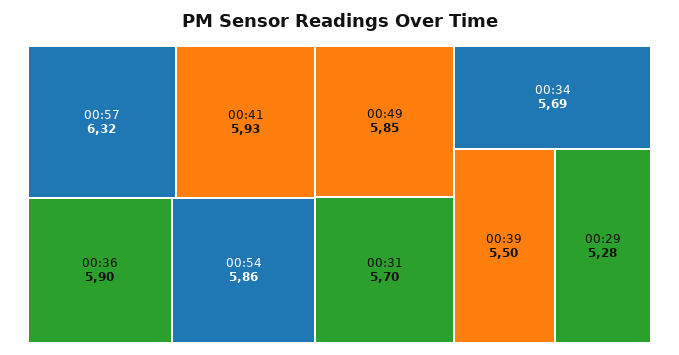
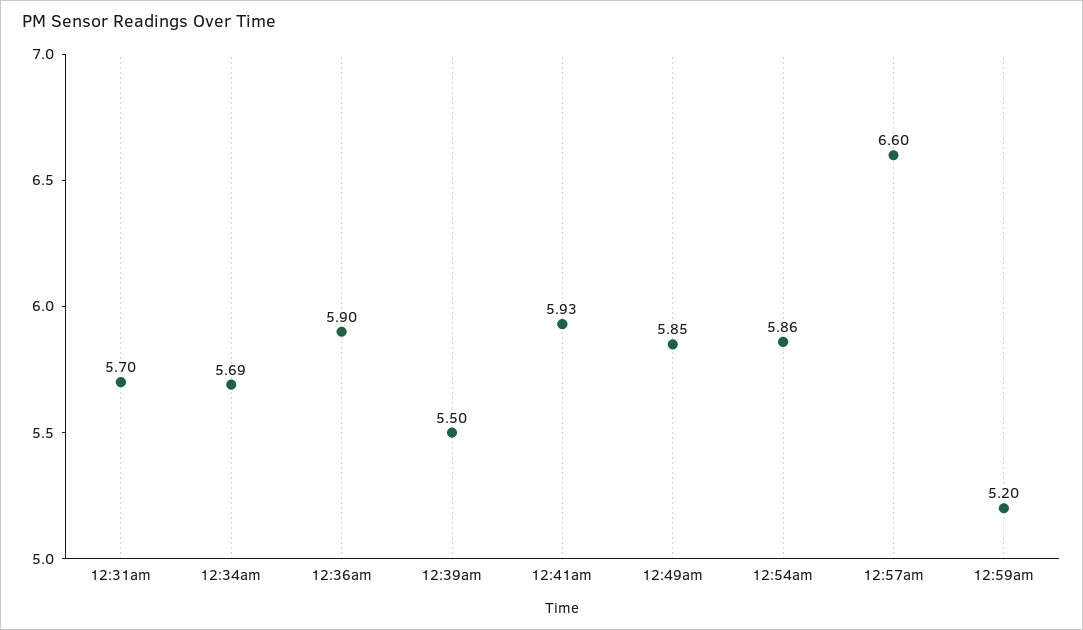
00:57: 6.32 -> 6.6
00:29: 5.28 -> none
12:59am: none -> 5.2

